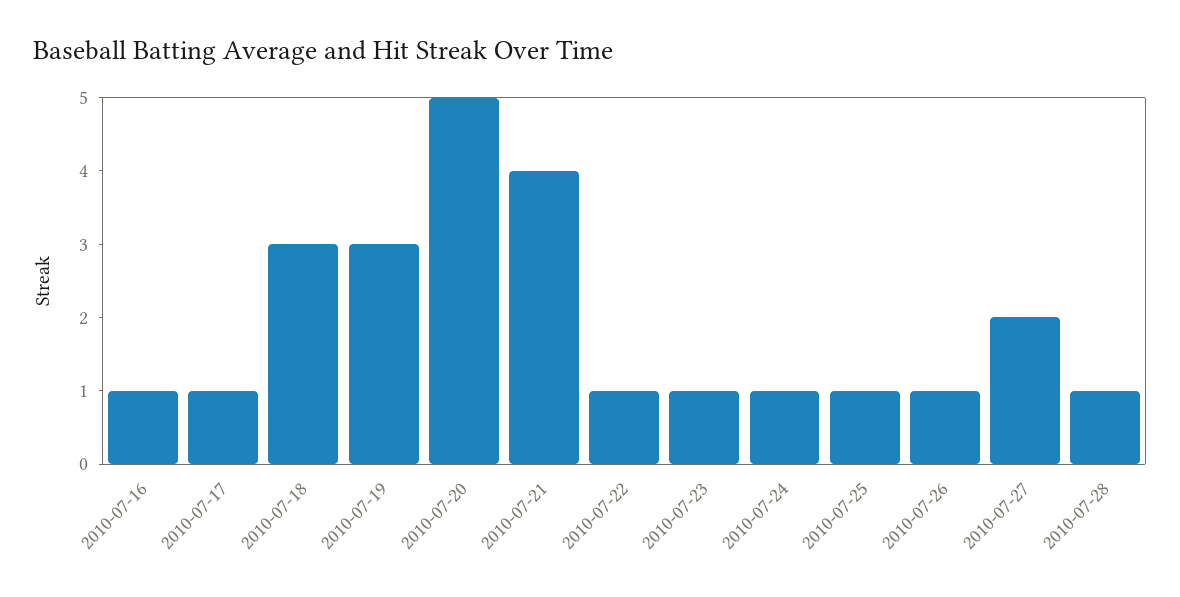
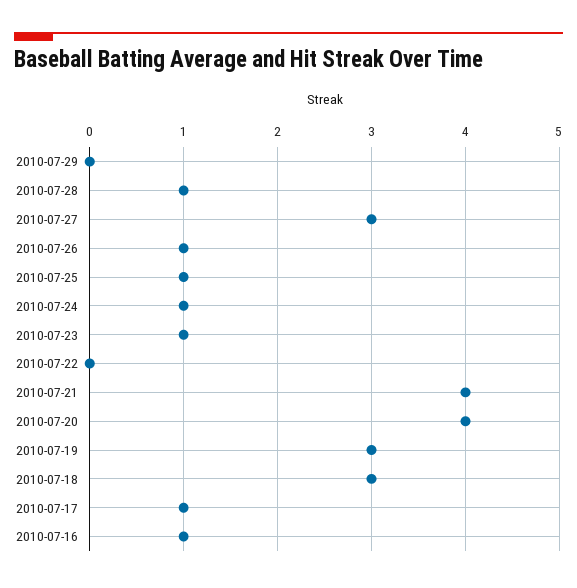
2010-07-20: 5 -> 4
2010-07-22: 1 -> 0
2010-07-27: 2 -> 3
2010-07-29: none -> 0

